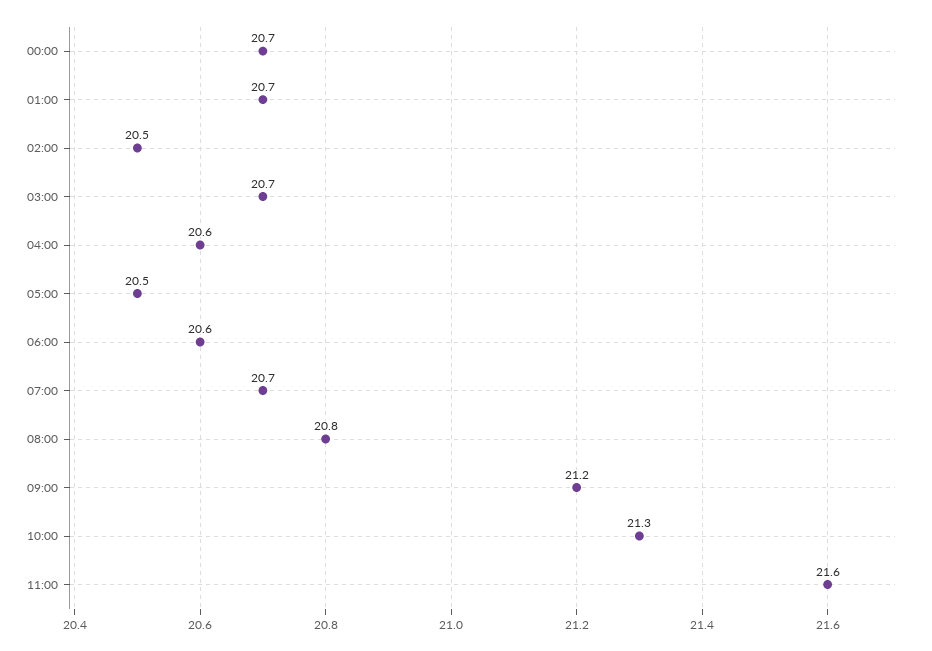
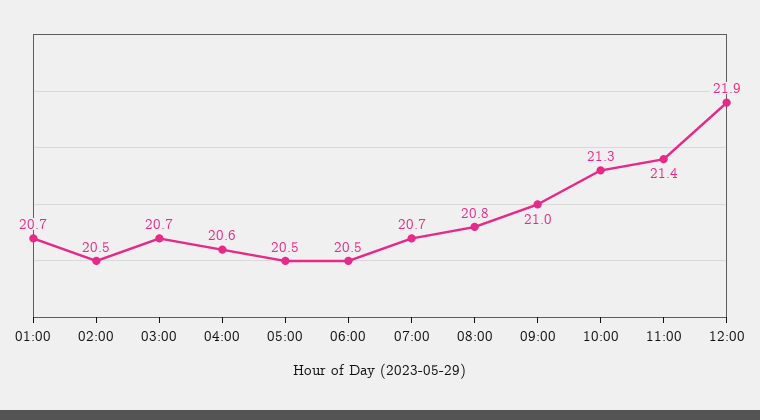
00:00: 20.7 -> none
06:00: 20.6 -> 20.5
09:00: 21.2 -> 21
11:00: 21.6 -> 21.4
12:00: none -> 21.9

